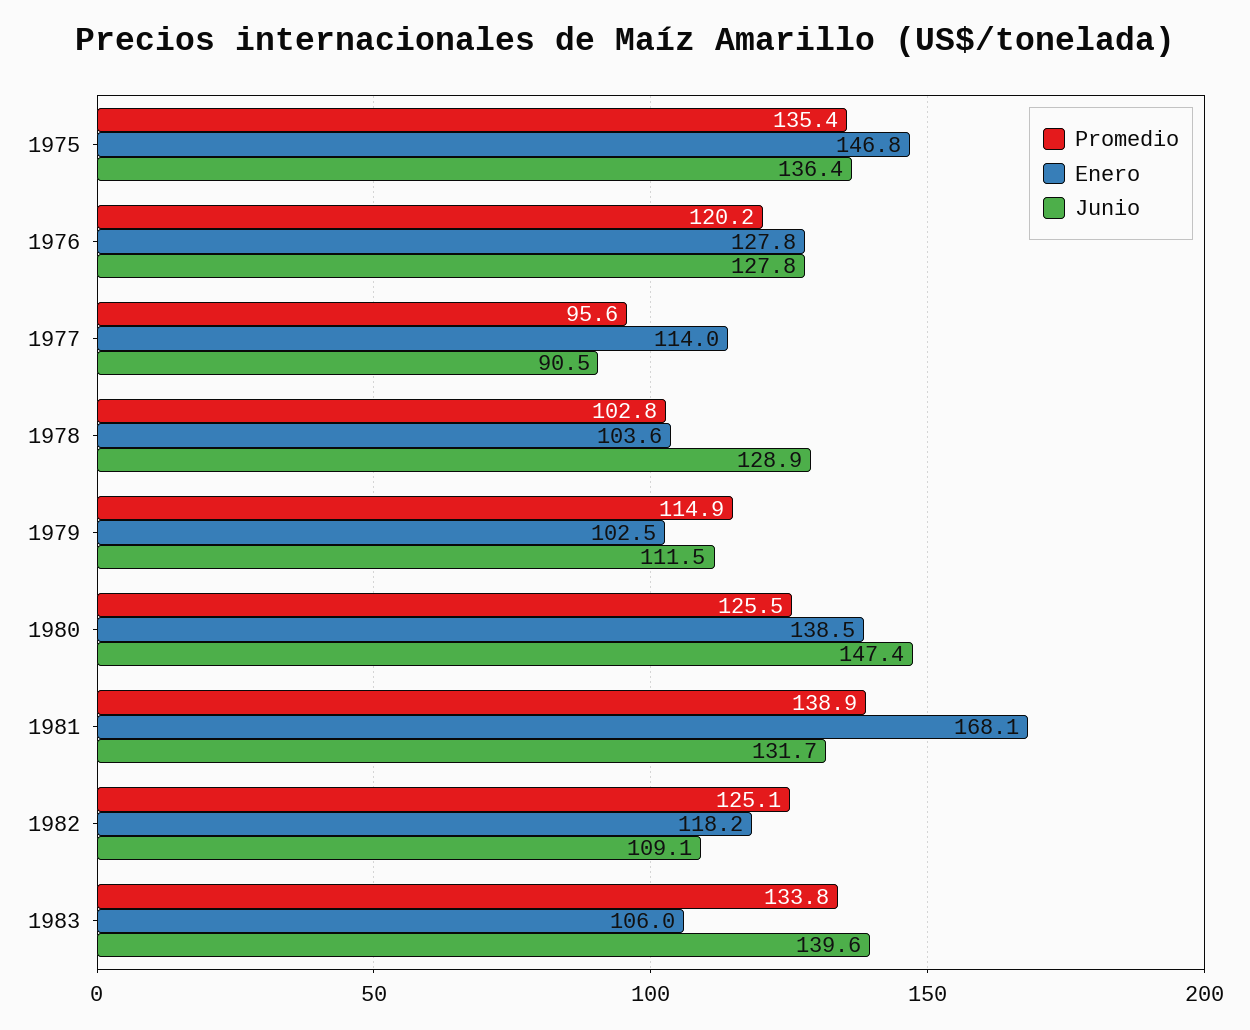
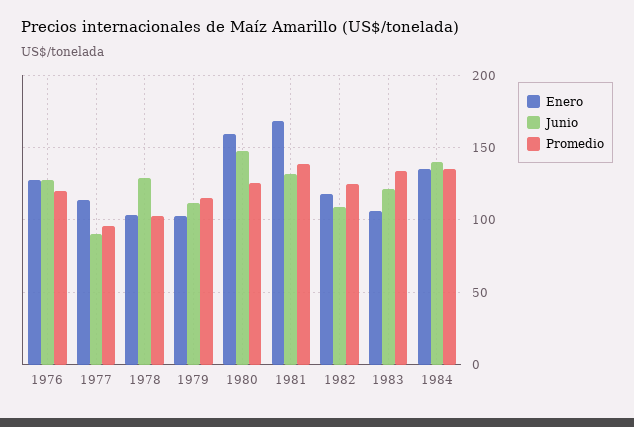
Promedio, 1975: 135.4 -> none
Enero, 1975: 146.8 -> none
Junio, 1975: 136.4 -> none
Enero, 1980: 138.5 -> 160
Junio, 1983: 139.6 -> 120
Enero, 1984: none -> 135
Junio, 1984: none -> 140
Promedio, 1984: none -> 135

